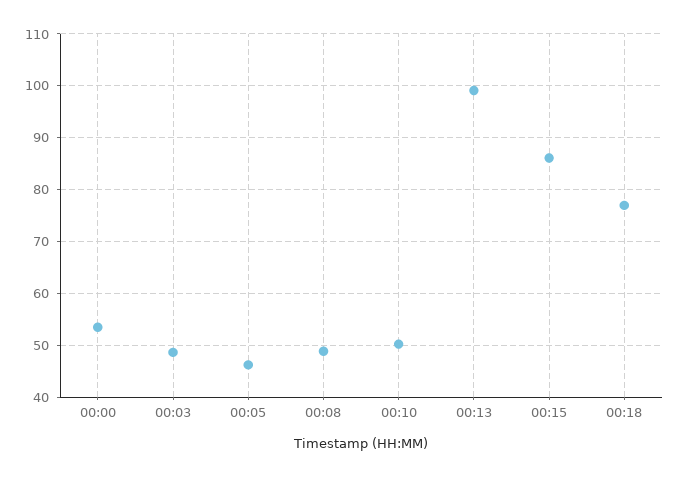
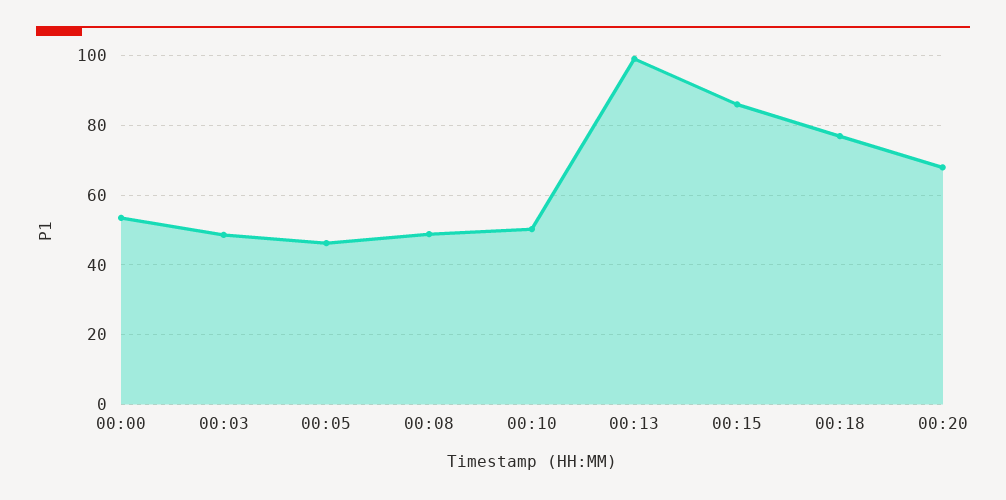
00:20: none -> 68

